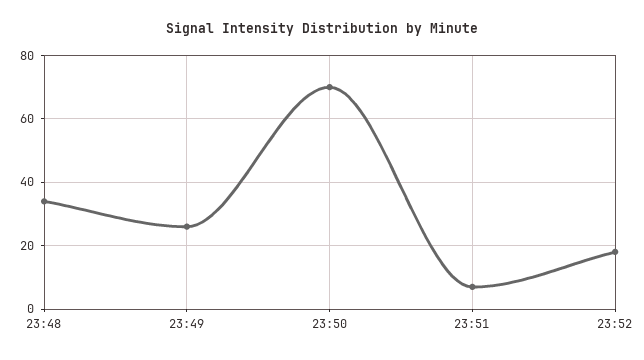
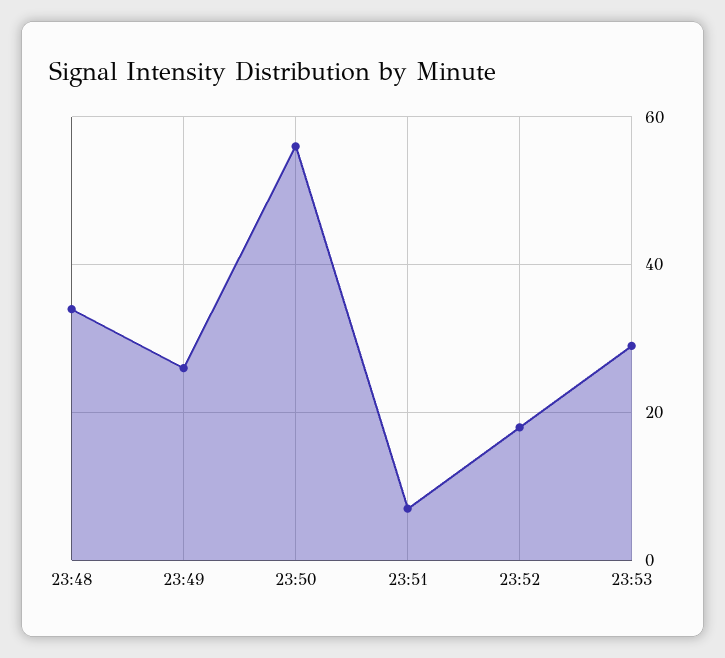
23:50: 70 -> 55
23:53: none -> 30

